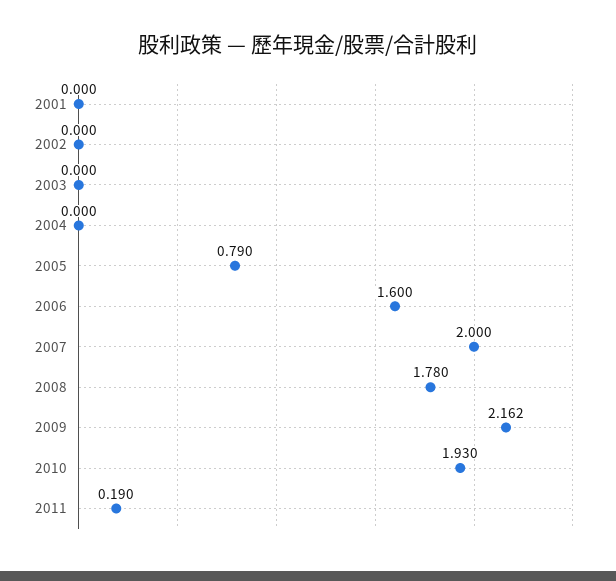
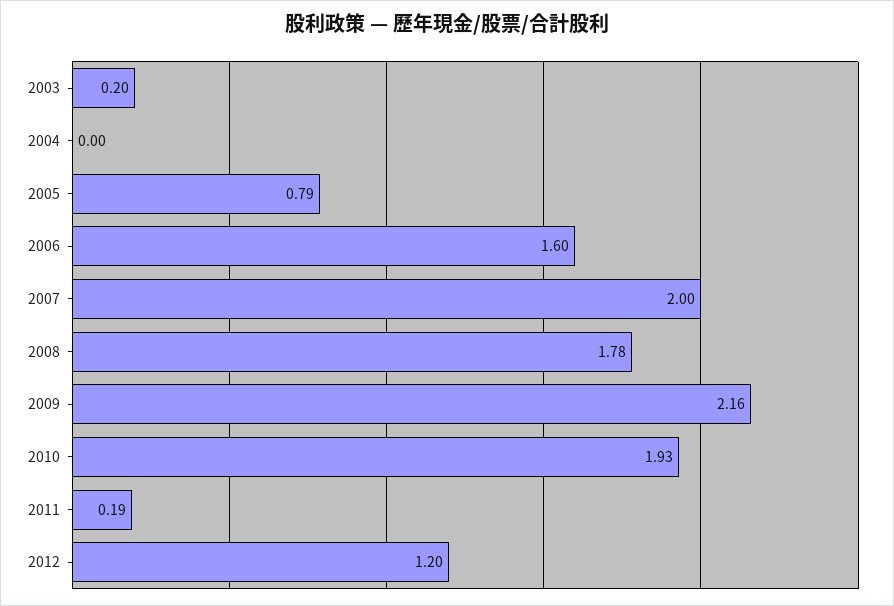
2001: 0 -> none
2002: 0 -> none
2003: 0 -> 0.2
2012: none -> 1.2

